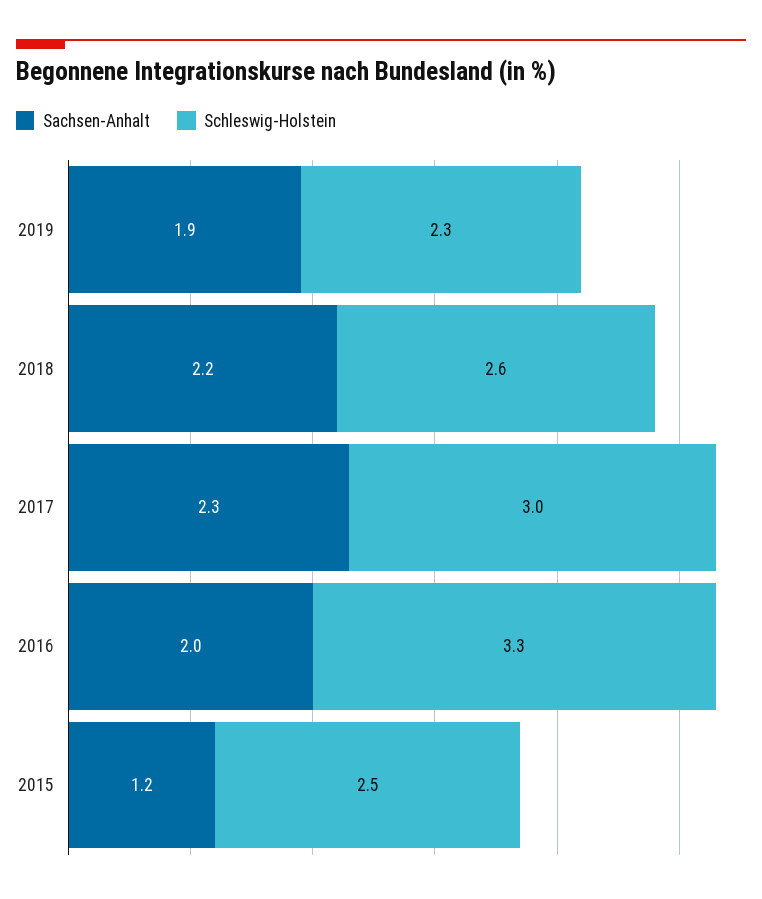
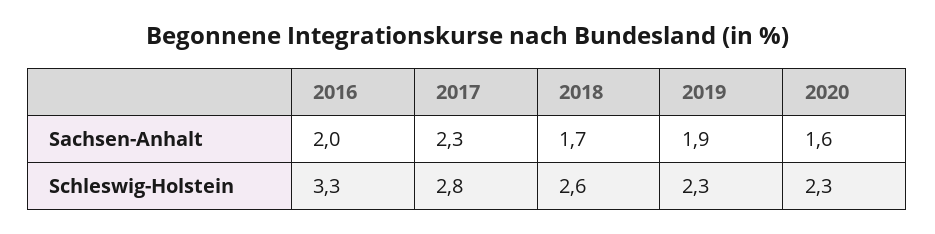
Sachsen-Anhalt, 2018: 2.2 -> 1.7
Schleswig-Holstein, 2017: 3 -> 2.8
Sachsen-Anhalt, 2015: 1.2 -> none
Schleswig-Holstein, 2015: 2.5 -> none
Sachsen-Anhalt, 2020: none -> 1.6
Schleswig-Holstein, 2020: none -> 2.3

